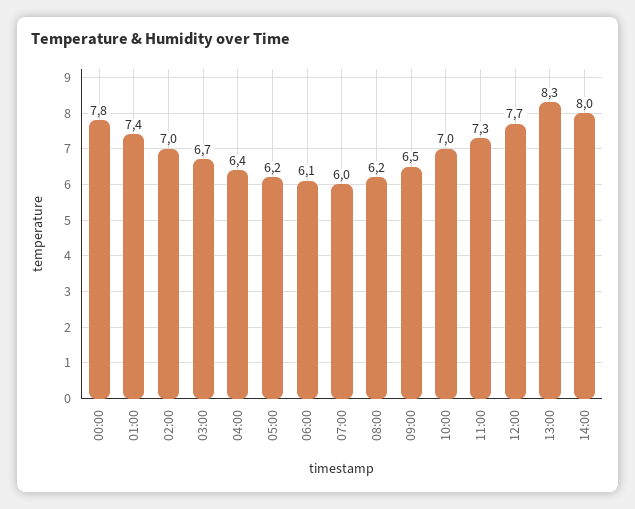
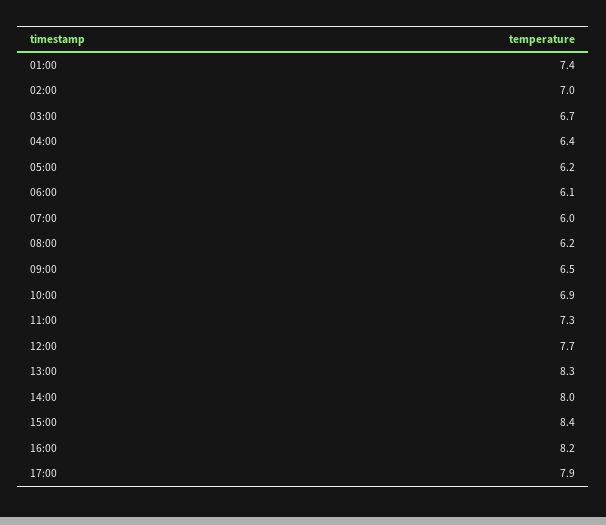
00:00: 7.8 -> none
10:00: 7 -> 6.9
15:00: none -> 8.4
16:00: none -> 8.2
17:00: none -> 7.9

